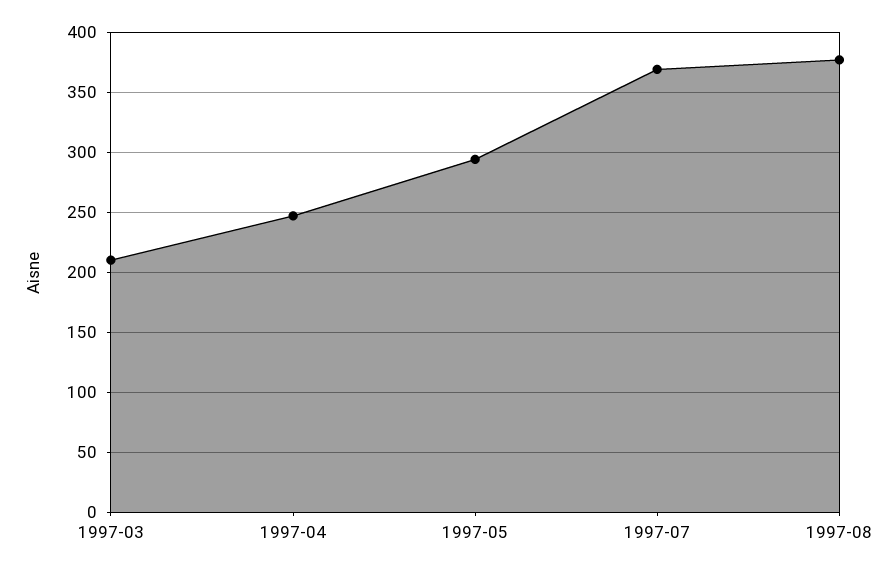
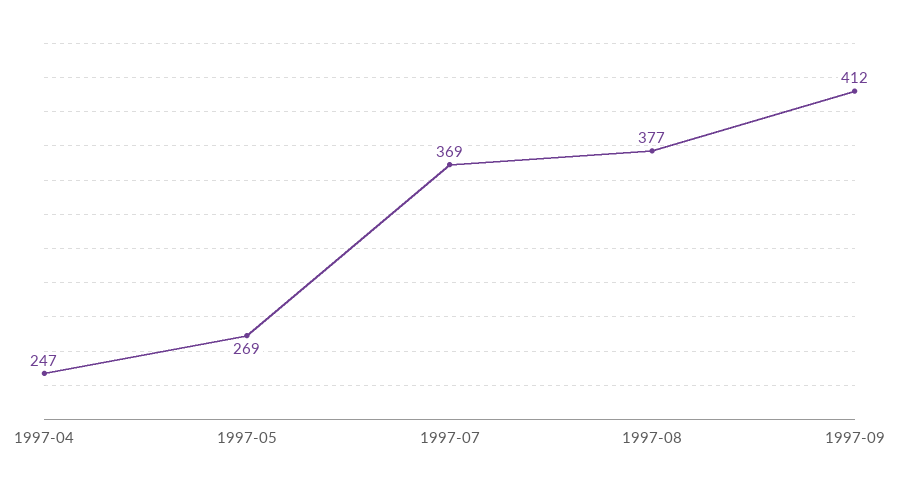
1997-03: 210 -> none
1997-05: 295 -> 269
1997-09: none -> 412

